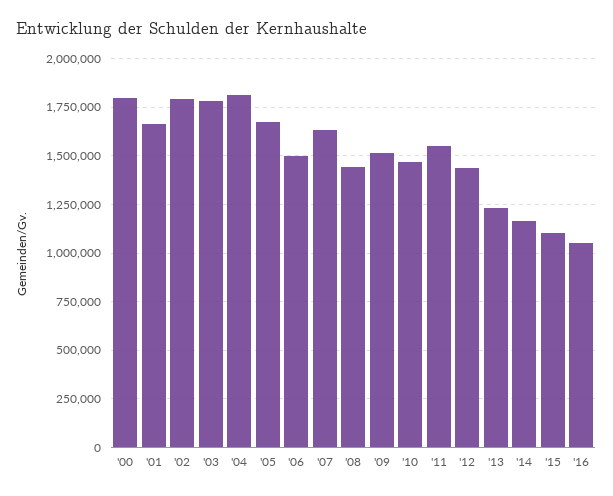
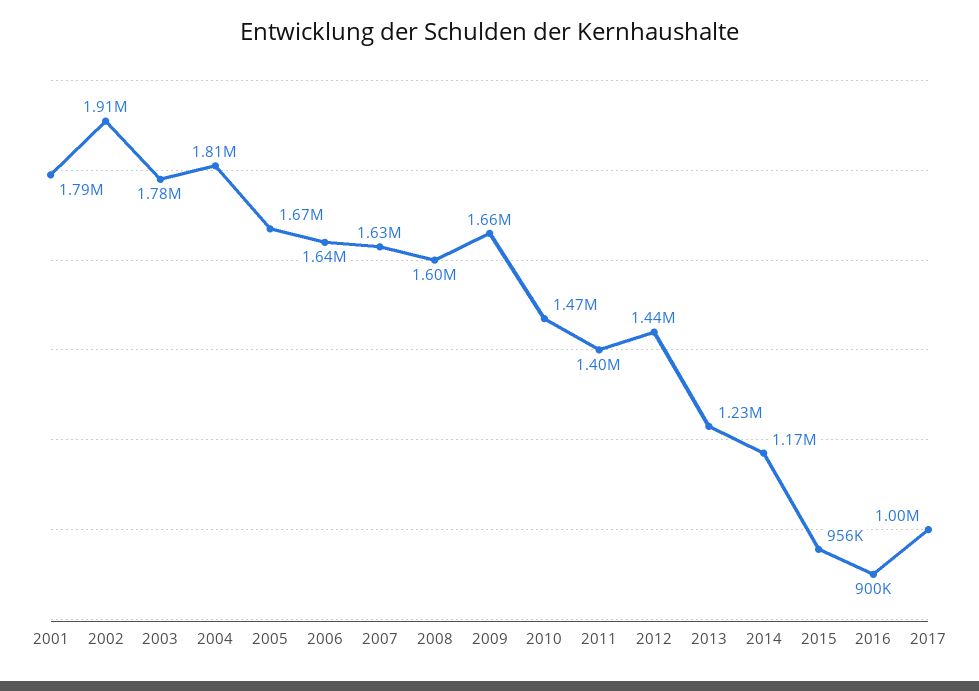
'00: 1800000 -> none
'01: 1650000 -> 1790000
'02: 1800000 -> 1910000
'06: 1500000 -> 1640000
'08: 1450000 -> 1600000
'09: 1500000 -> 1660000
'11: 1550000 -> 1400000
'15: 1100000 -> 956000
'16: 1050000 -> 900000
2017: none -> 1000000

